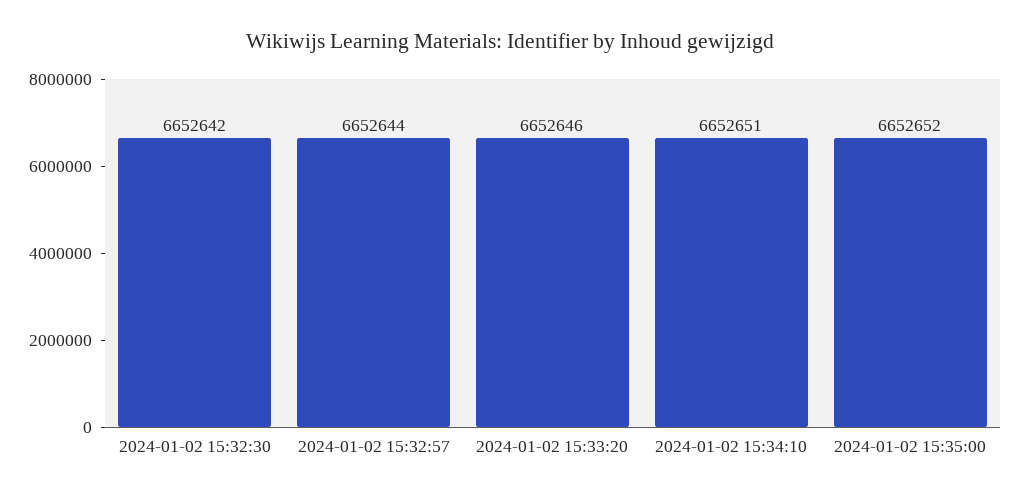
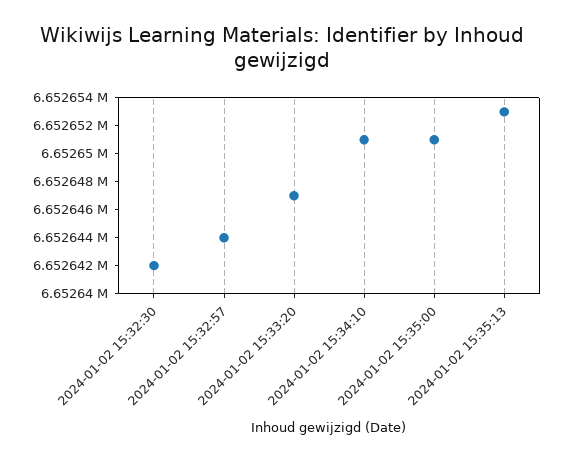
2024-01-02 15:33:20: 6652646 -> 6652647
2024-01-02 15:35:00: 6652652 -> 6652651
2024-01-02 15:35:13: none -> 6652653

